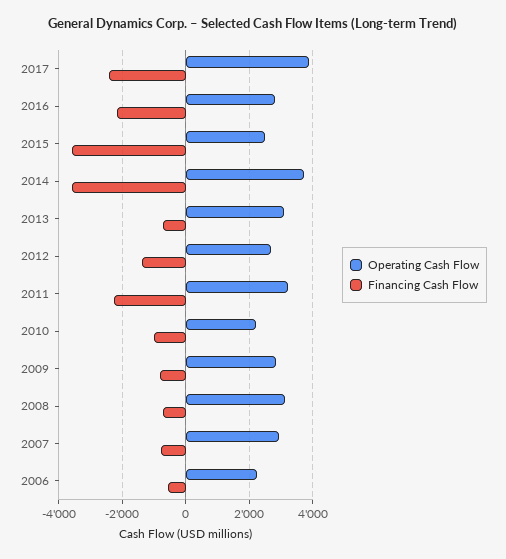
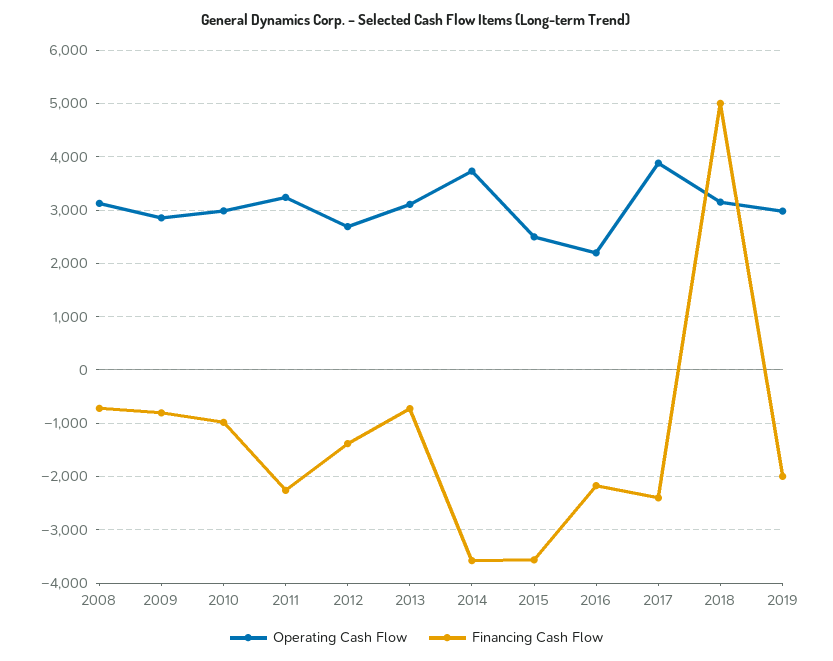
Operating Cash Flow, 2016: 2800 -> 2200
Operating Cash Flow, 2010: 2200 -> 3000
Operating Cash Flow, 2007: 3000 -> none
Financing Cash Flow, 2007: -800 -> none
Operating Cash Flow, 2006: 2200 -> none
Financing Cash Flow, 2006: -600 -> none
Operating Cash Flow, 2018: none -> 3200
Financing Cash Flow, 2018: none -> 5000
Operating Cash Flow, 2019: none -> 3000
Financing Cash Flow, 2019: none -> -2000

